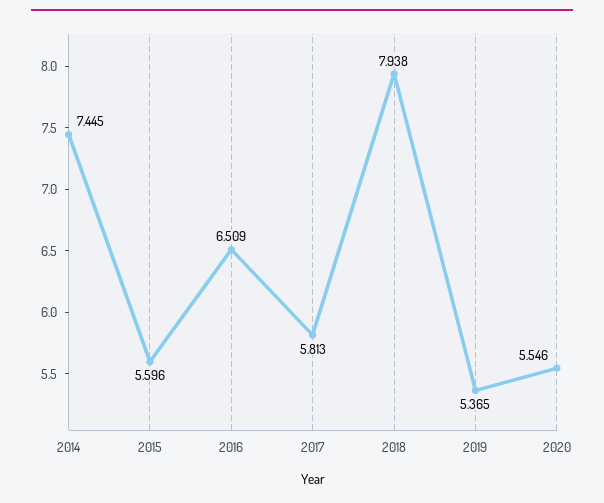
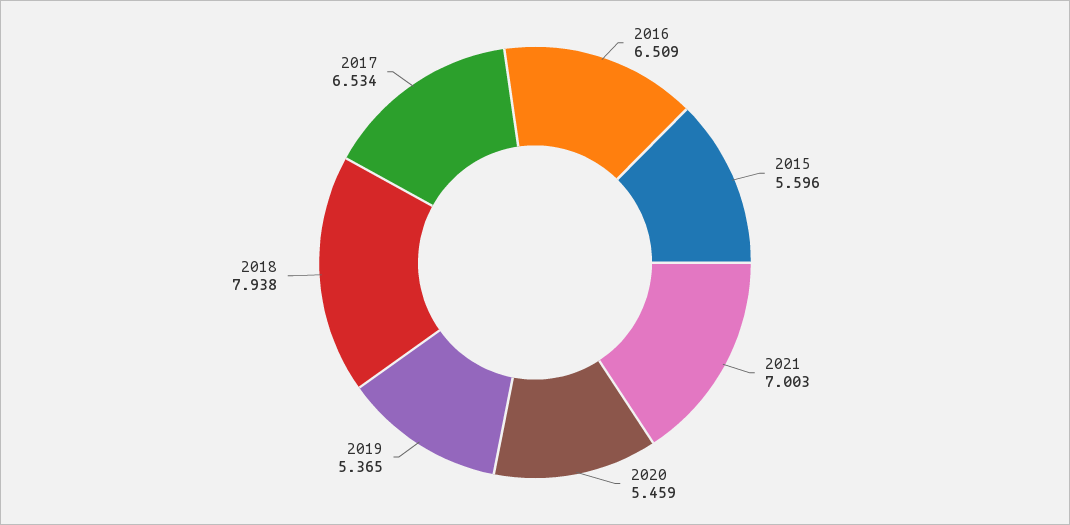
2014: 7.445 -> none
2017: 5.813 -> 6.534
2020: 5.546 -> 5.459
2021: none -> 7.003

